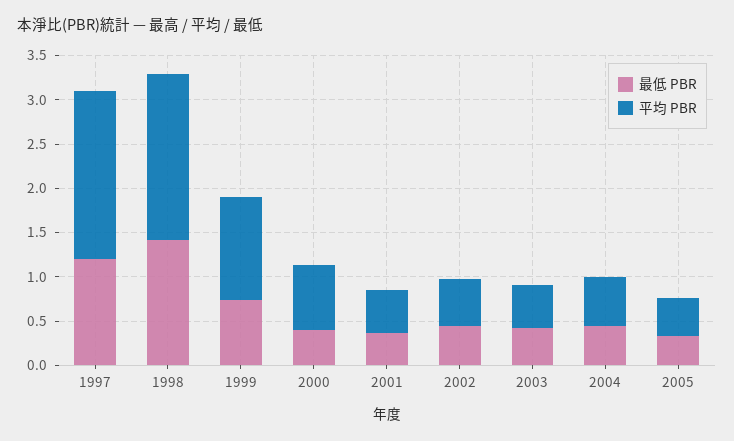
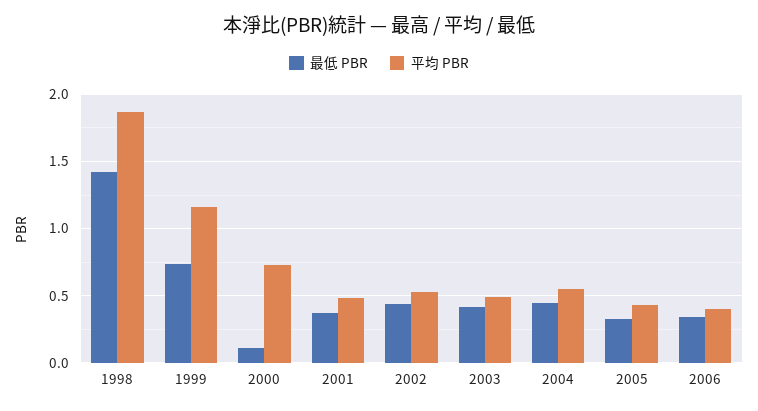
最低 PBR, 1997: 1.2 -> none
平均 PBR, 1997: 1.9 -> none
最低 PBR, 2000: 0.4 -> 0.1
最低 PBR, 2006: none -> 0.35
平均 PBR, 2006: none -> 0.4

